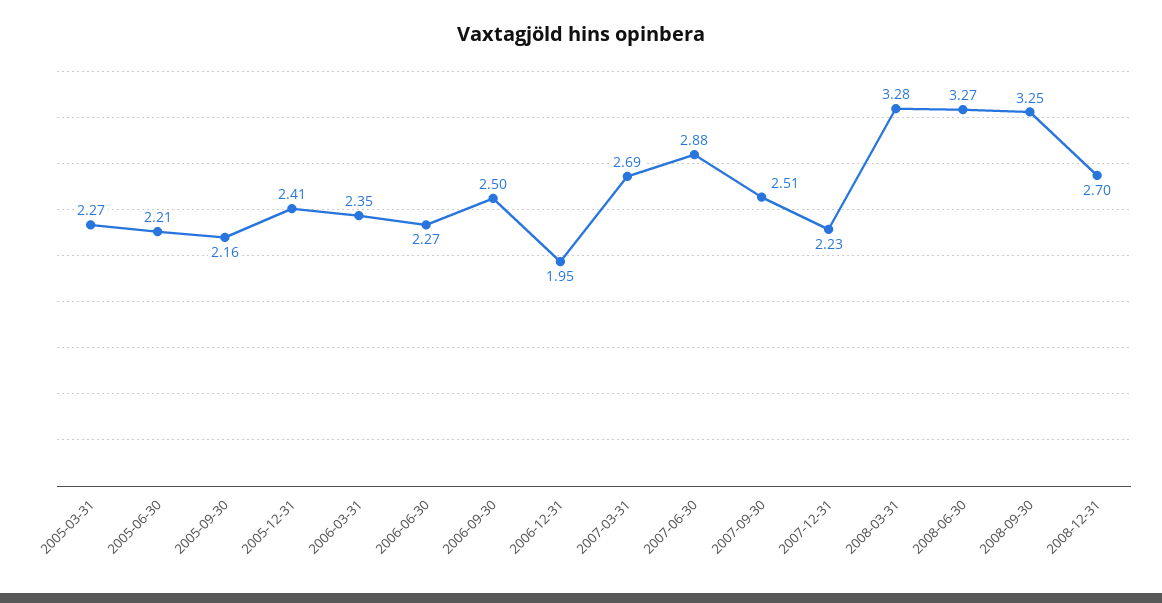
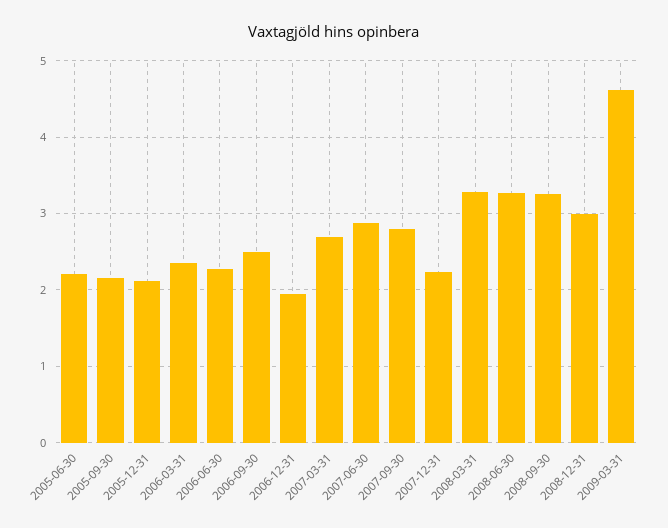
2005-03-31: 2.27 -> none
2005-12-31: 2.41 -> 2.1
2007-09-30: 2.51 -> 2.8
2008-12-31: 2.7 -> 3
2009-03-31: none -> 4.6

